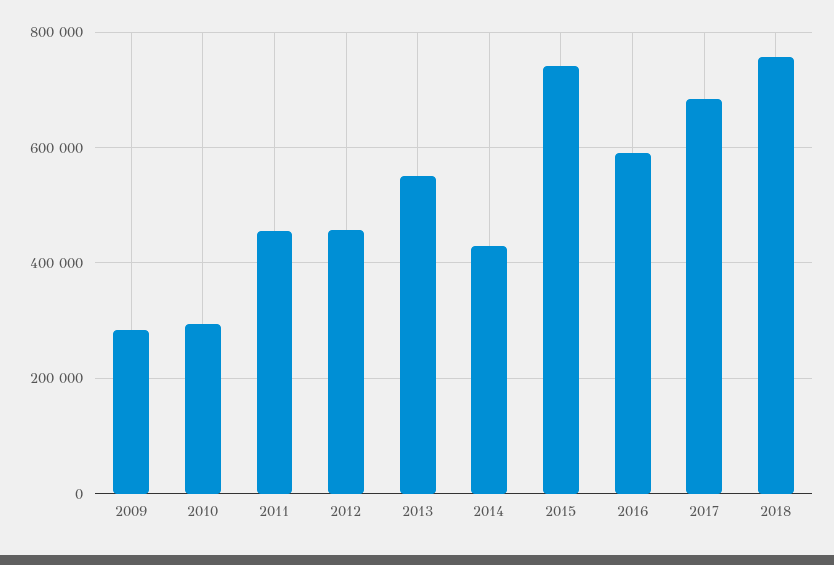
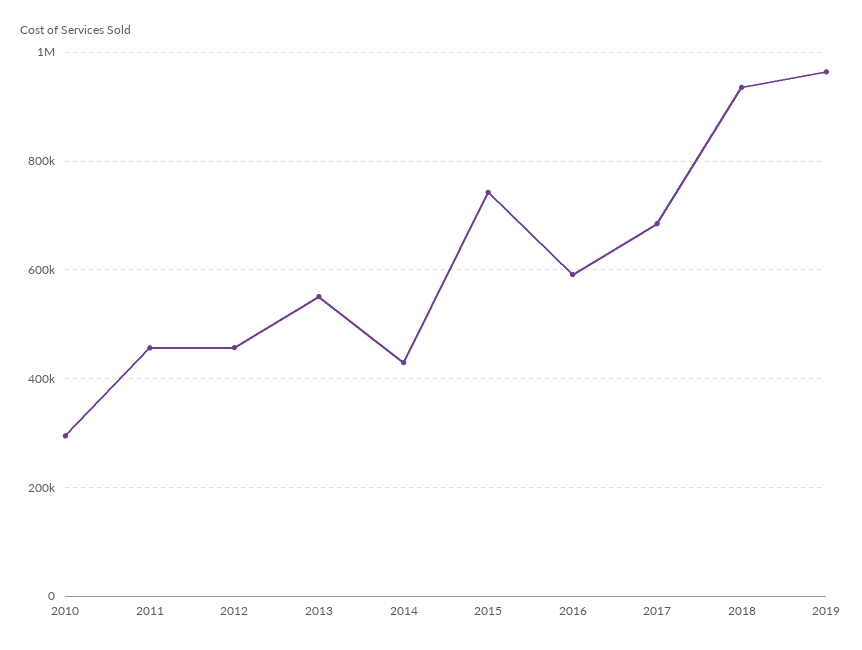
2009: 280000 -> none
2018: 760000 -> 940000
2019: none -> 960000

